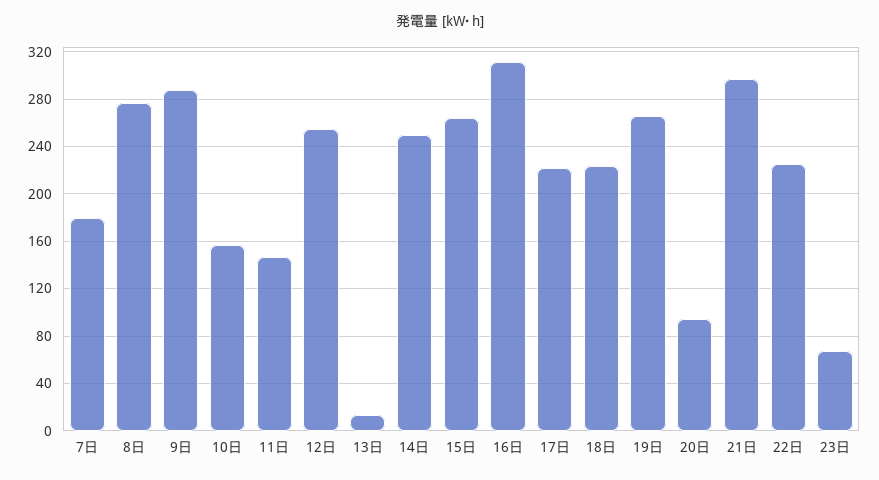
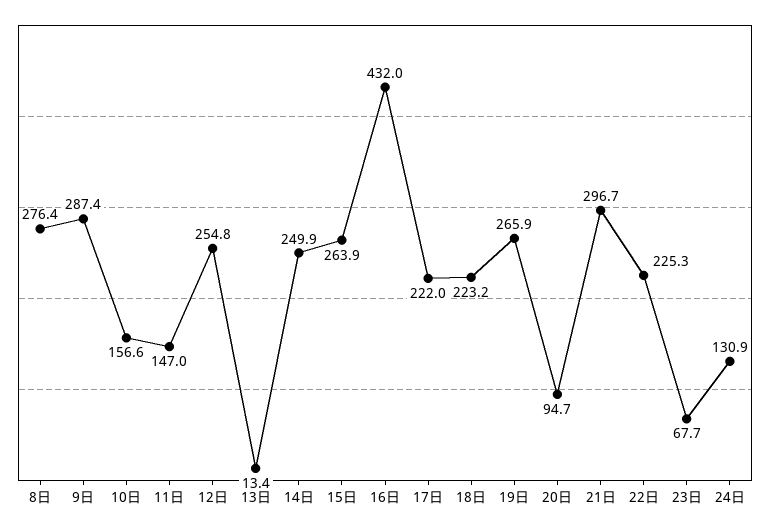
7日: 180 -> none
16日: 310 -> 432
24日: none -> 130.9

